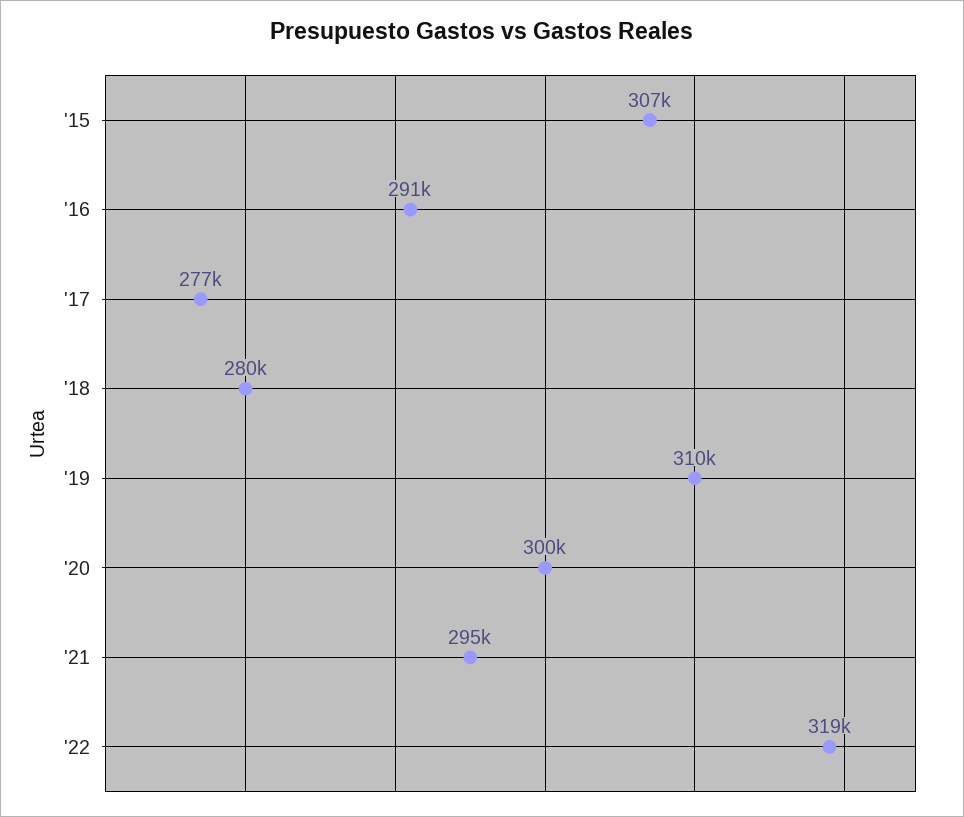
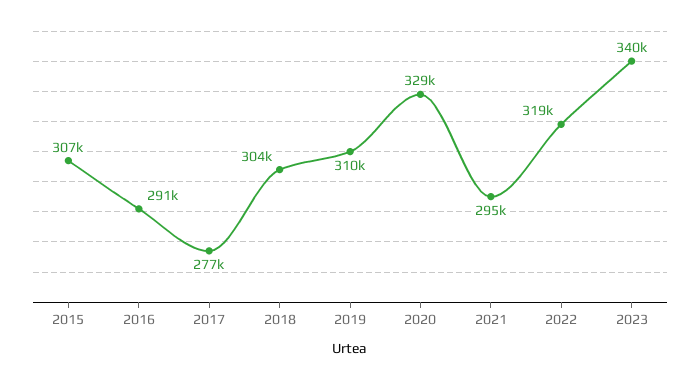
'18: 280000 -> 304000
'20: 300000 -> 329000
2023: none -> 340000

